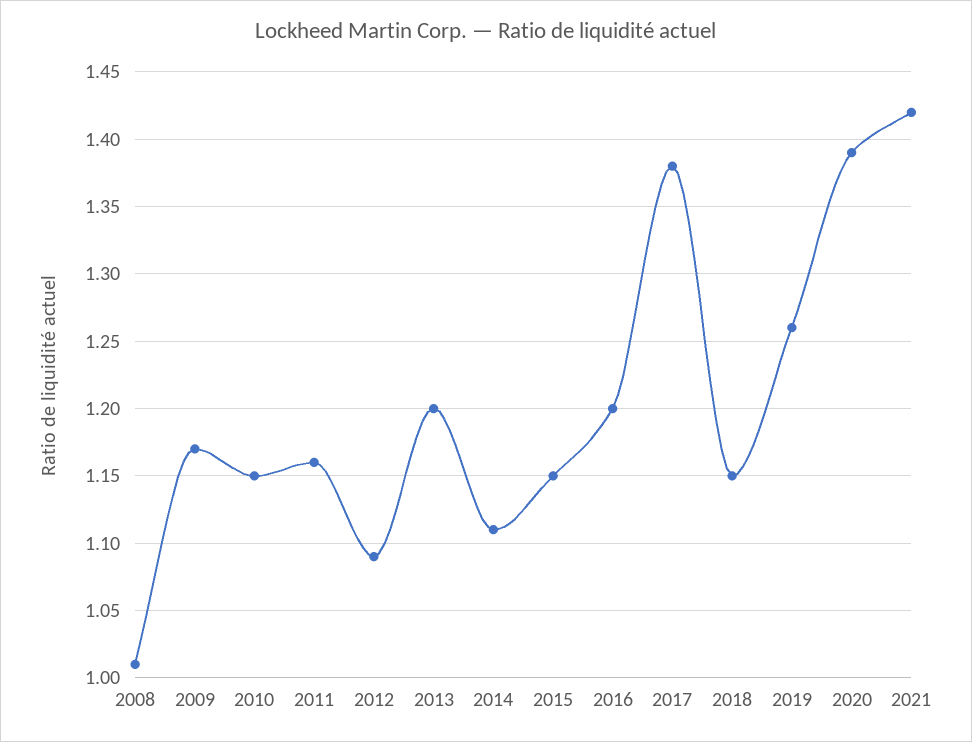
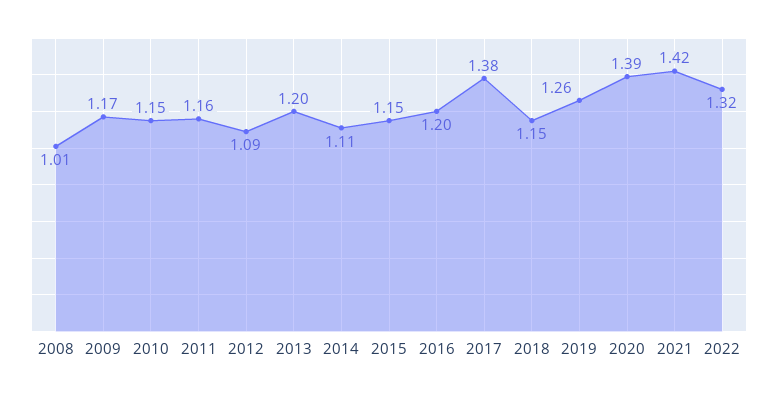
2022: none -> 1.32

